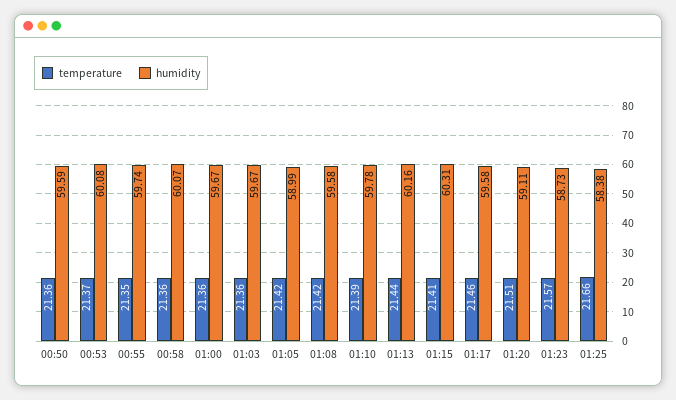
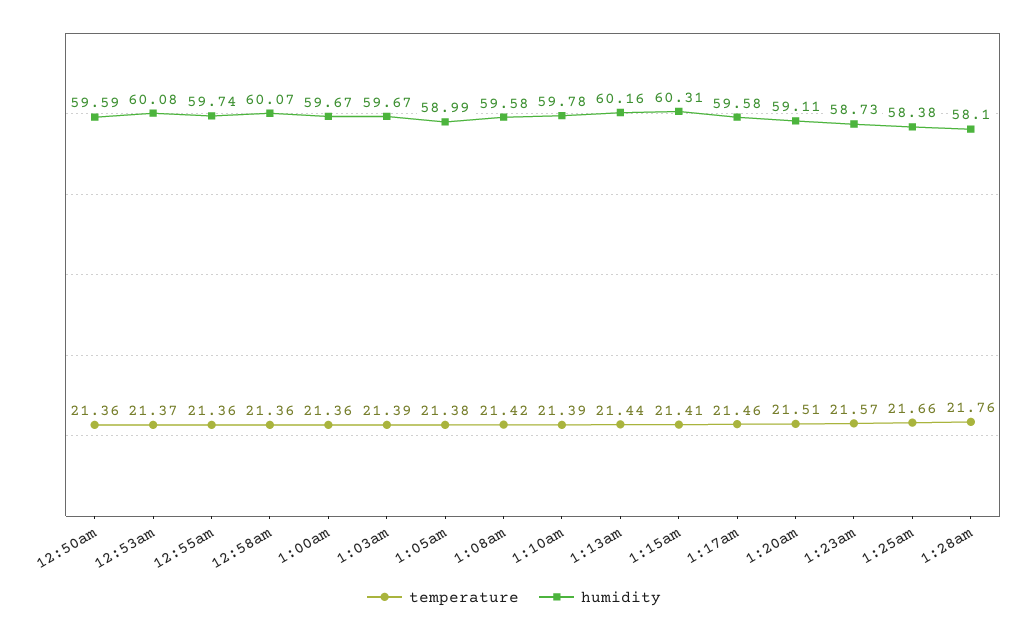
temperature, 00:55: 21.35 -> 21.36
temperature, 01:03: 21.36 -> 21.39
temperature, 01:05: 21.42 -> 21.38
temperature, 1:28am: none -> 21.76
humidity, 1:28am: none -> 58.1

